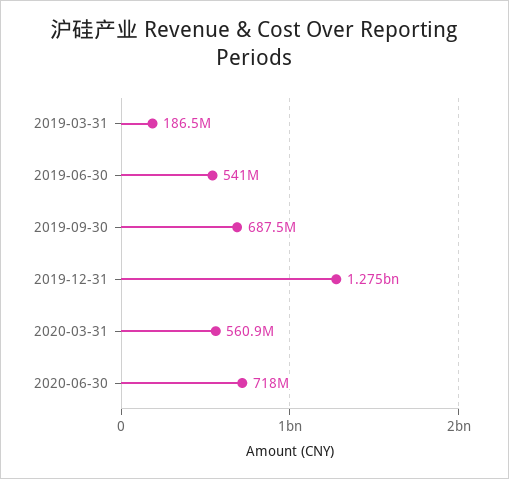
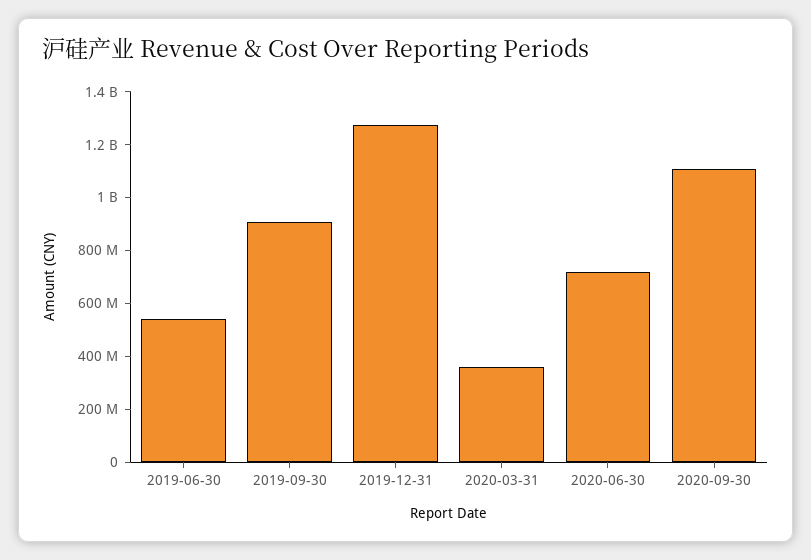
2019-03-31: 186500000 -> none
2019-09-30: 687500000 -> 900000000
2020-03-31: 560900000 -> 350000000
2020-09-30: none -> 1100000000

